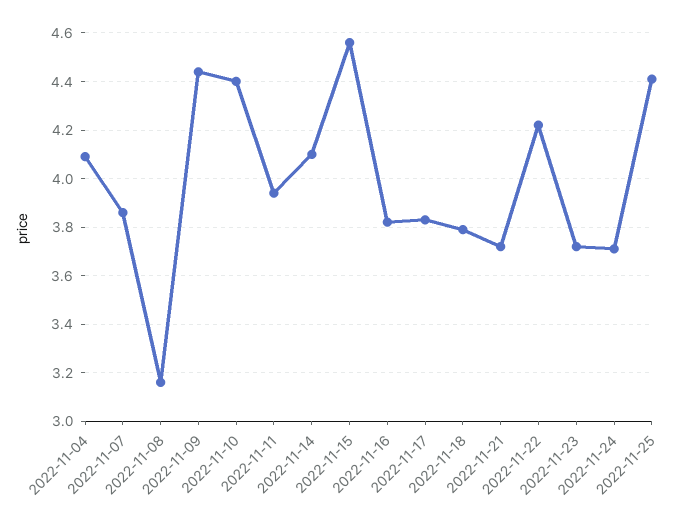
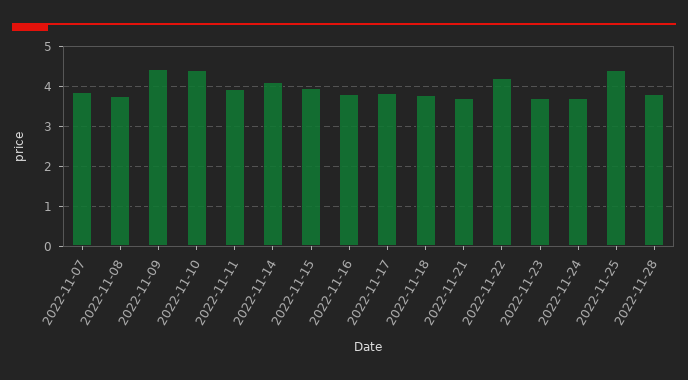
2022-11-04: 4.1 -> none
2022-11-08: 3.15 -> 3.8
2022-11-15: 4.55 -> 4
2022-11-28: none -> 3.8

